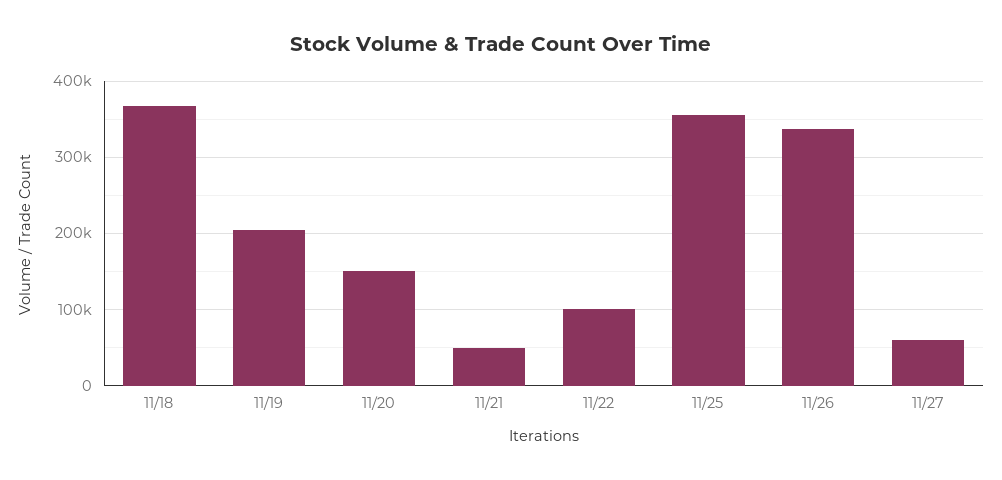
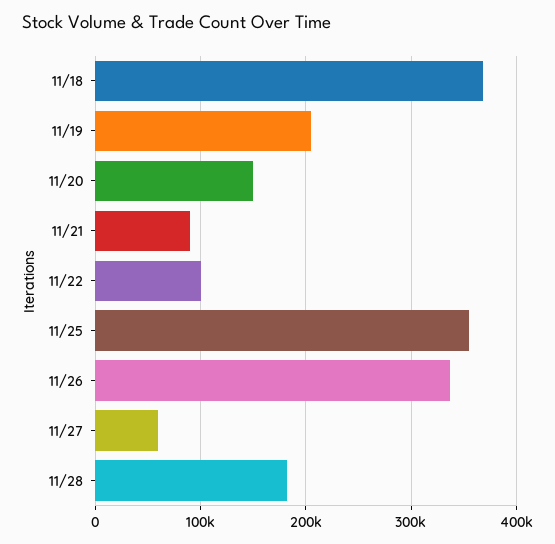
11/21: 50000 -> 90000
11/28: none -> 180000

